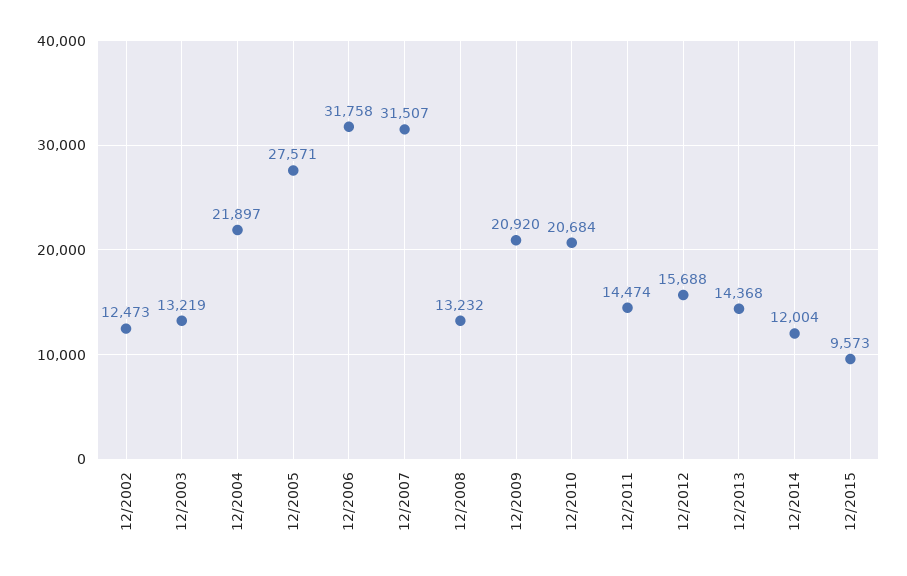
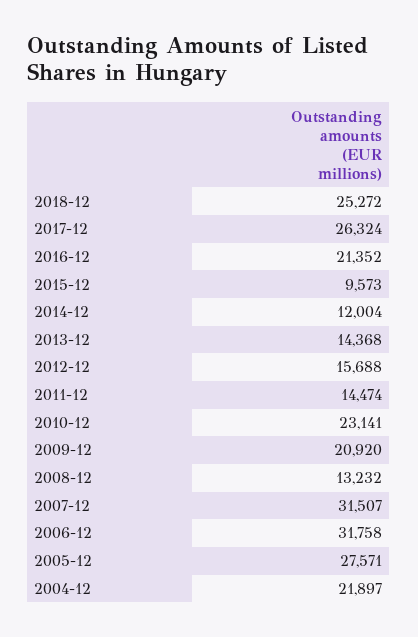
12/2002: 12473 -> none
12/2003: 13219 -> none
12/2010: 20684 -> 23141
2018-12: none -> 25272
2017-12: none -> 26324
2016-12: none -> 21352

